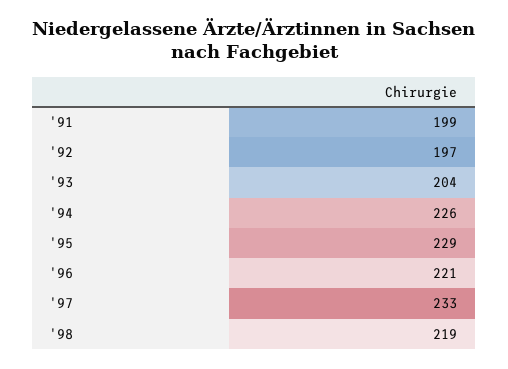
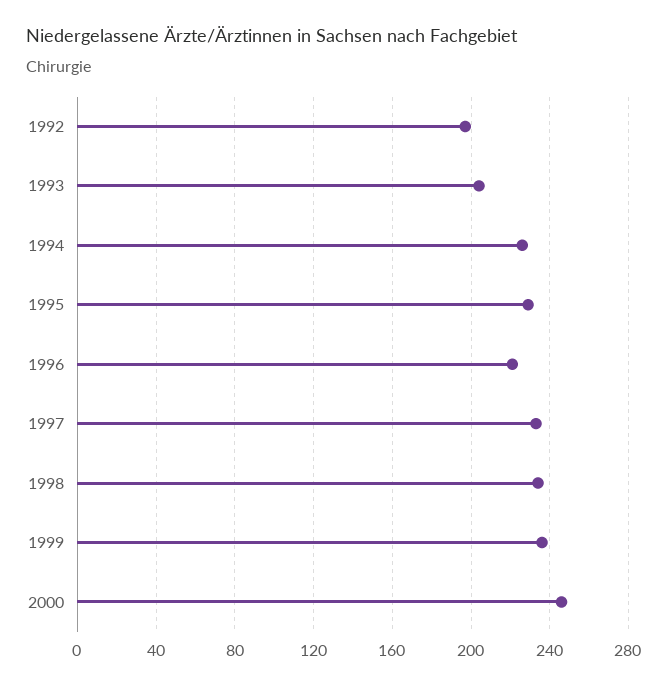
'91: 199 -> none
'98: 219 -> 235
1999: none -> 235
2000: none -> 245

